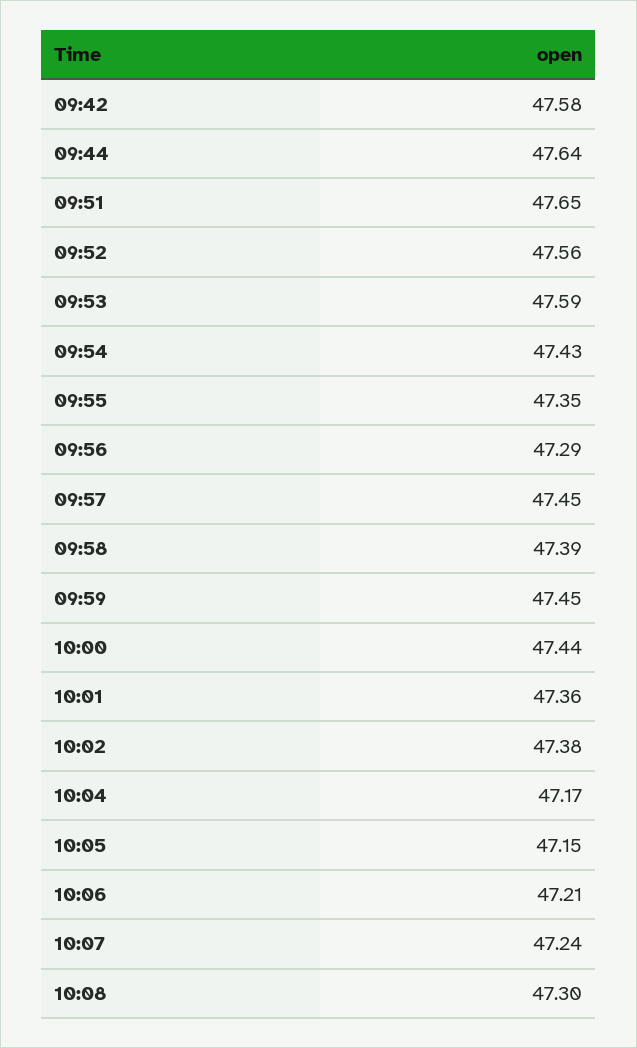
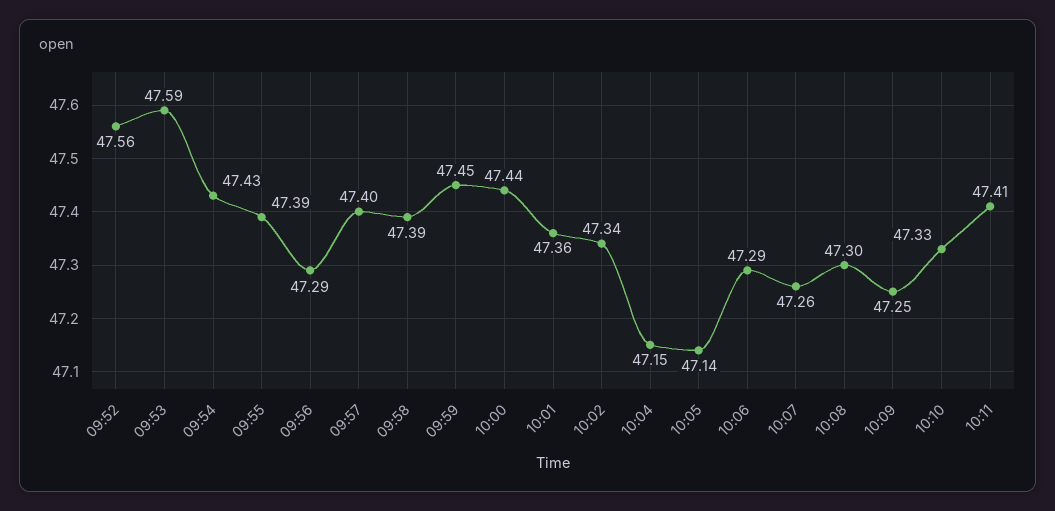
09:42: 47.58 -> none
09:44: 47.64 -> none
09:51: 47.65 -> none
09:55: 47.35 -> 47.39
09:57: 47.45 -> 47.4
10:02: 47.38 -> 47.34
10:04: 47.17 -> 47.15
10:05: 47.15 -> 47.14
10:06: 47.21 -> 47.29
10:07: 47.24 -> 47.26
10:09: none -> 47.25
10:10: none -> 47.33
10:11: none -> 47.41

